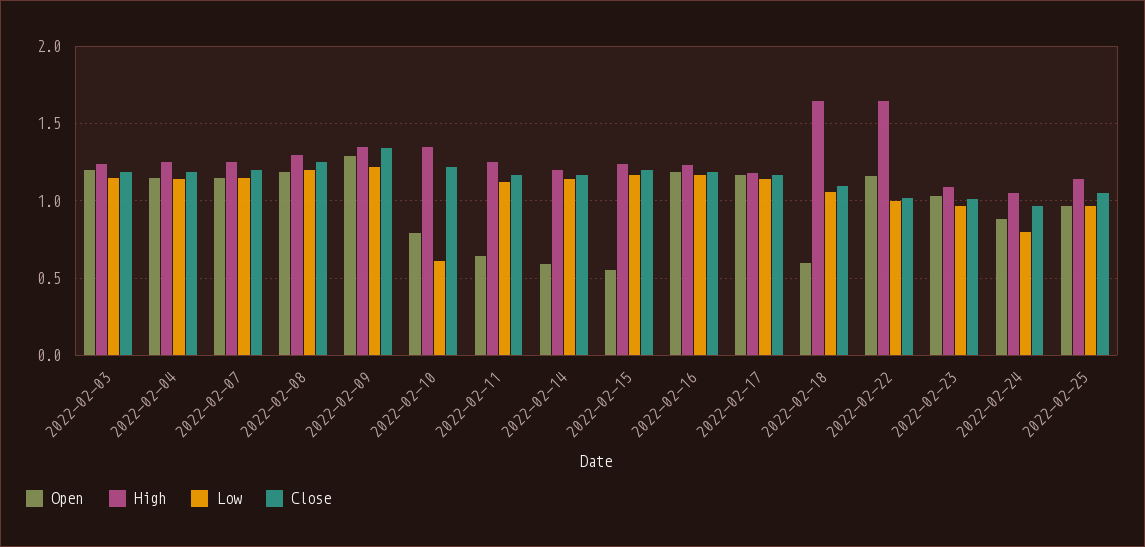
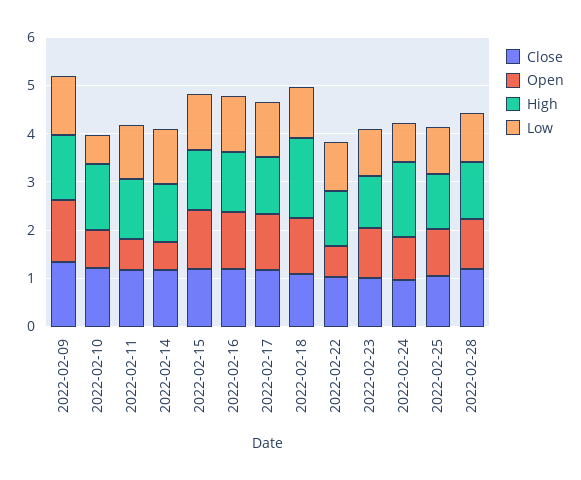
Open, 2022-02-03: 1.2 -> none
High, 2022-02-03: 1.25 -> none
Low, 2022-02-03: 1.15 -> none
Close, 2022-02-03: 1.2 -> none
Open, 2022-02-04: 1.15 -> none
High, 2022-02-04: 1.25 -> none
Low, 2022-02-04: 1.15 -> none
Close, 2022-02-04: 1.2 -> none
Open, 2022-02-07: 1.15 -> none
High, 2022-02-07: 1.25 -> none
Low, 2022-02-07: 1.15 -> none
Close, 2022-02-07: 1.2 -> none
Open, 2022-02-08: 1.2 -> none
High, 2022-02-08: 1.3 -> none
Low, 2022-02-08: 1.2 -> none
Close, 2022-02-08: 1.25 -> none
Open, 2022-02-15: 0.55 -> 1.2
Open, 2022-02-18: 0.6 -> 1.2
Open, 2022-02-22: 1.15 -> 0.6
High, 2022-02-22: 1.65 -> 1.2
High, 2022-02-24: 1.05 -> 1.6
Close, 2022-02-28: none -> 1.2
Open, 2022-02-28: none -> 1
High, 2022-02-28: none -> 1.2
Low, 2022-02-28: none -> 1

